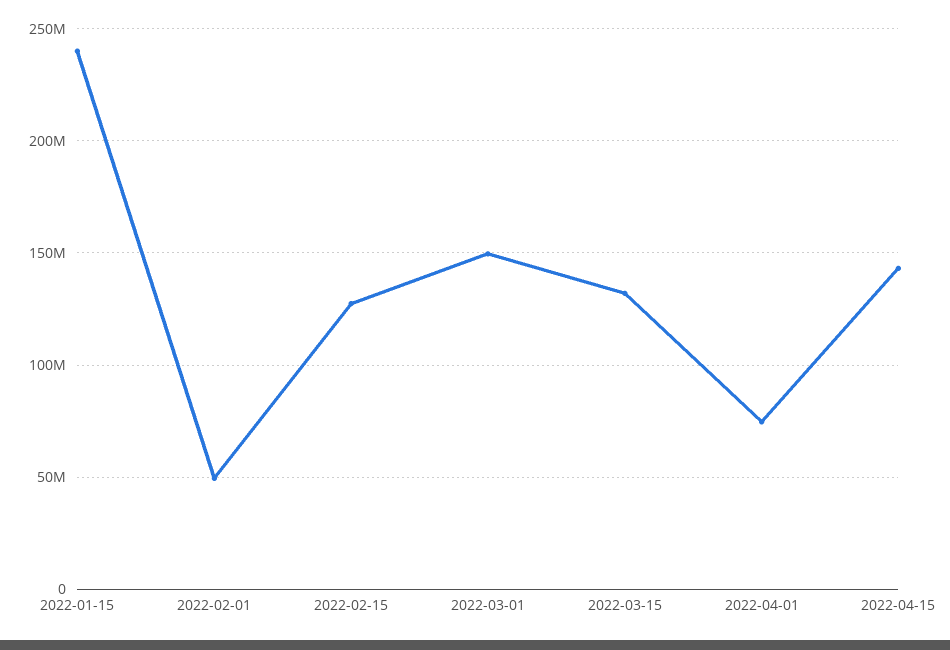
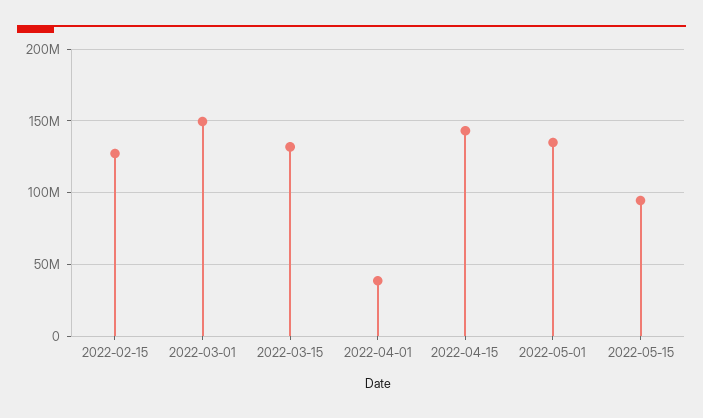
2022-01-15: 240000000 -> none
2022-02-01: 50000000 -> none
2022-04-01: 75000000 -> 40000000
2022-05-01: none -> 135000000
2022-05-15: none -> 95000000

